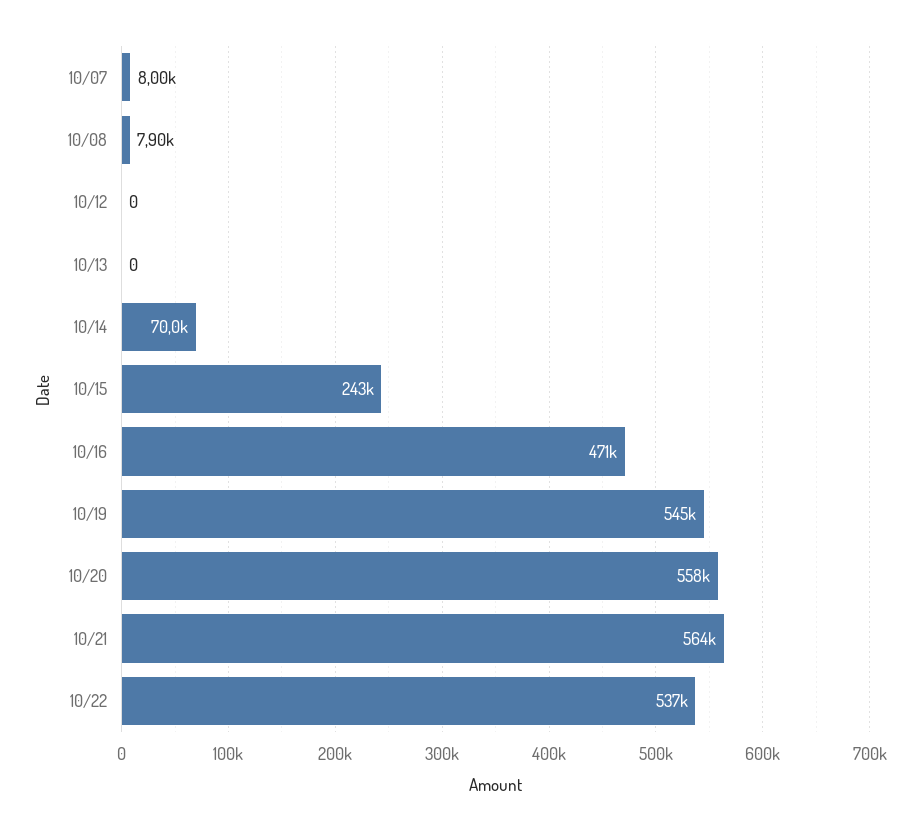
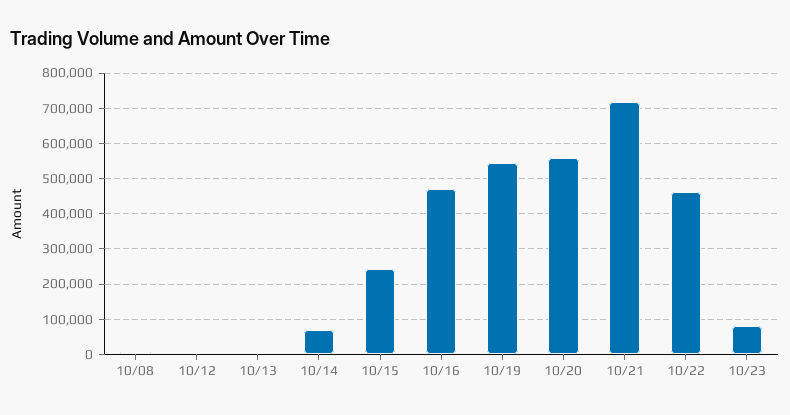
10/07: 8000 -> none
10/21: 564000 -> 720000
10/22: 537000 -> 460000
10/23: none -> 80000

